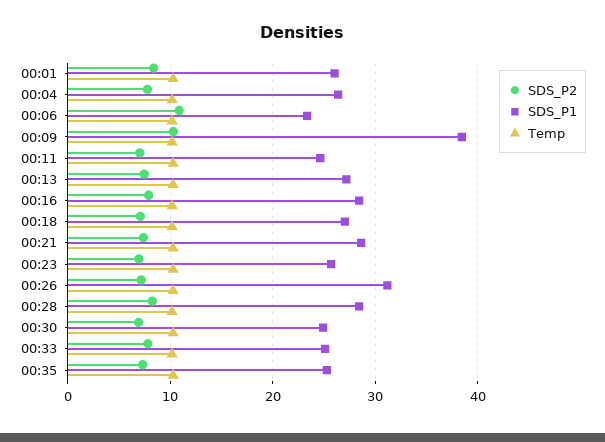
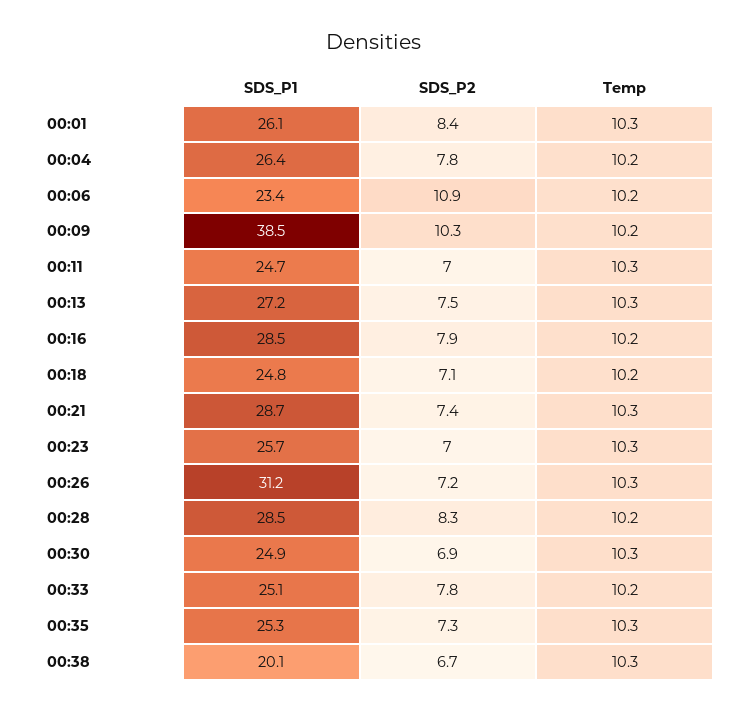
SDS_P1, 00:18: 27 -> 24.8
SDS_P1, 00:38: none -> 20.1
SDS_P2, 00:38: none -> 6.7
Temp, 00:38: none -> 10.3

